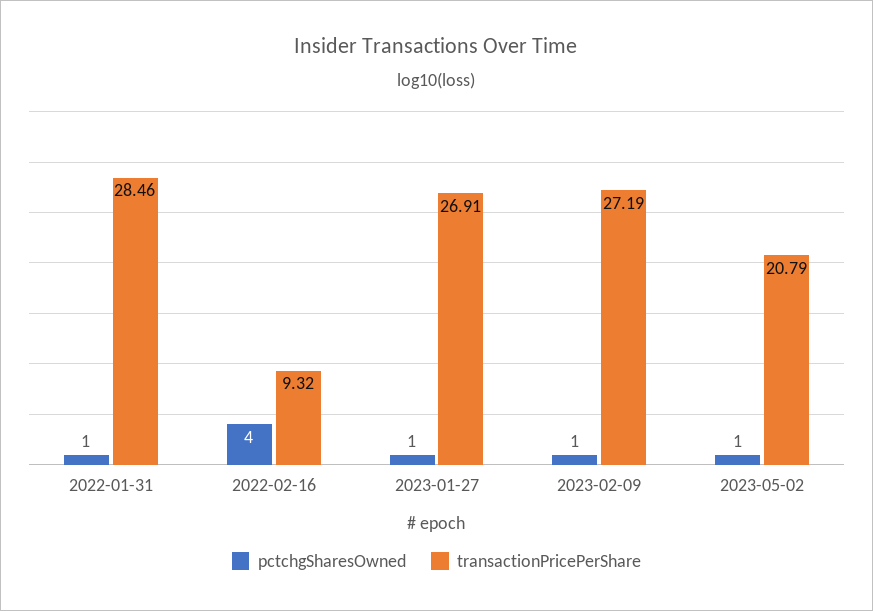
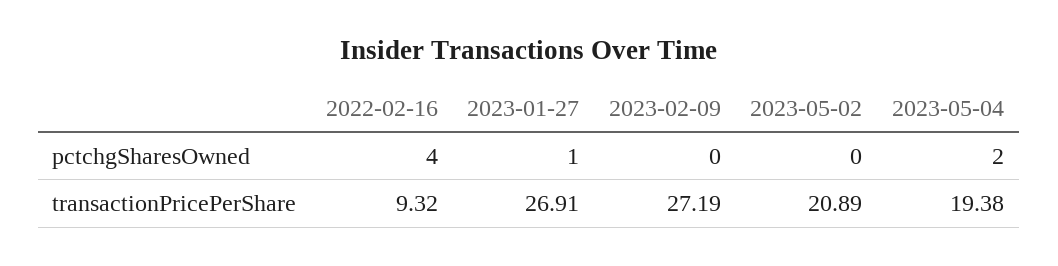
pctchgSharesOwned, 2022-01-31: 1 -> none
transactionPricePerShare, 2022-01-31: 28.46 -> none
pctchgSharesOwned, 2023-02-09: 1 -> 0
pctchgSharesOwned, 2023-05-02: 1 -> 0
transactionPricePerShare, 2023-05-02: 20.79 -> 20.89
pctchgSharesOwned, 2023-05-04: none -> 2
transactionPricePerShare, 2023-05-04: none -> 19.38

